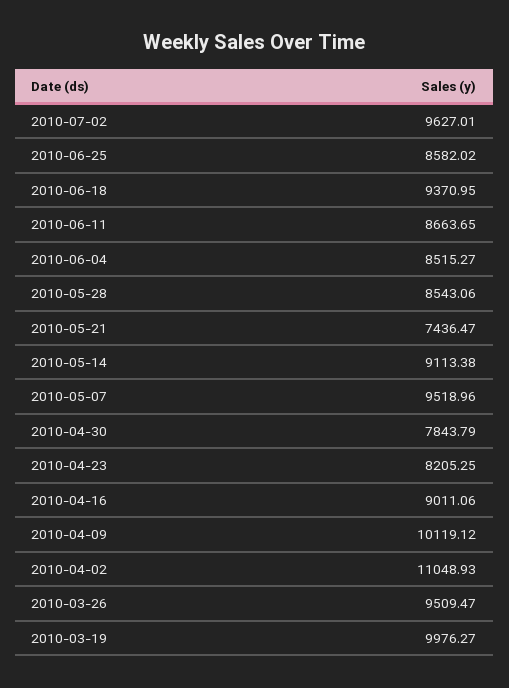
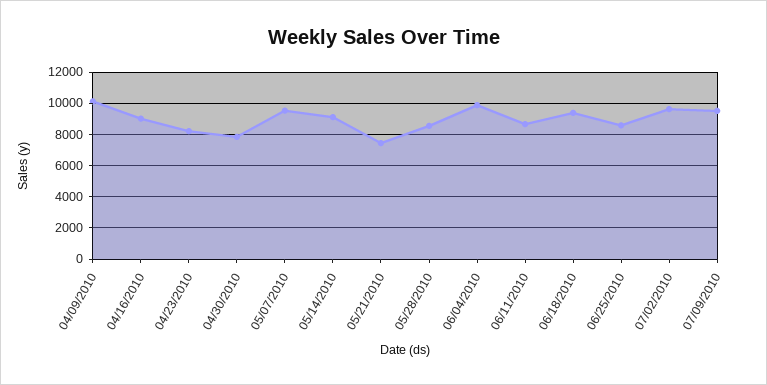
2010-06-04: 8515.27 -> 10000
2010-04-02: 11048.93 -> none
2010-03-26: 9509.47 -> none
2010-03-19: 9976.27 -> none
07/09/2010: none -> 9500

